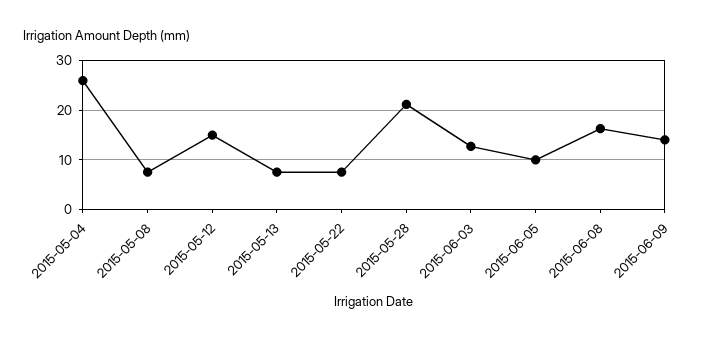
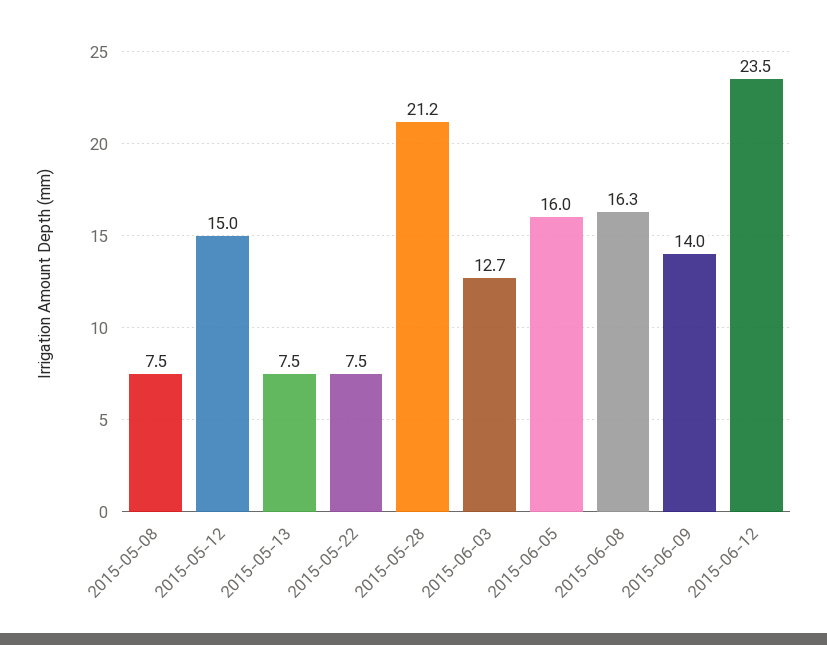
2015-05-04: 26 -> none
2015-06-05: 10 -> 16
2015-06-12: none -> 23.5

